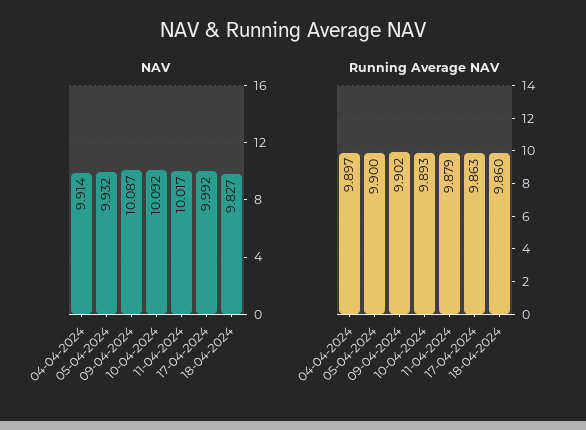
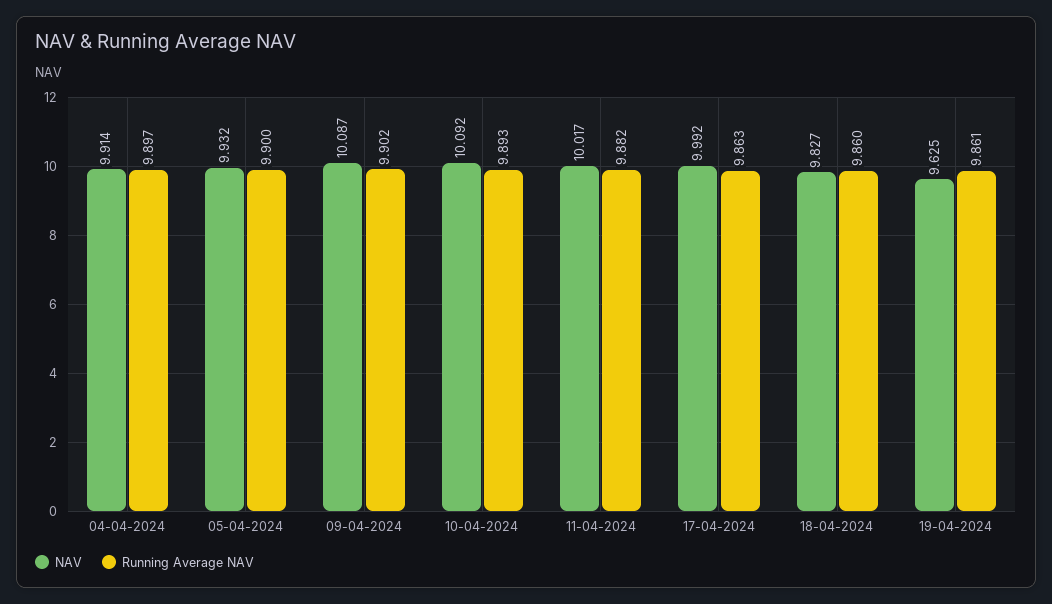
Running Average NAV, 11-04-2024: 9.879 -> 9.882
NAV, 19-04-2024: none -> 9.625
Running Average NAV, 19-04-2024: none -> 9.861

